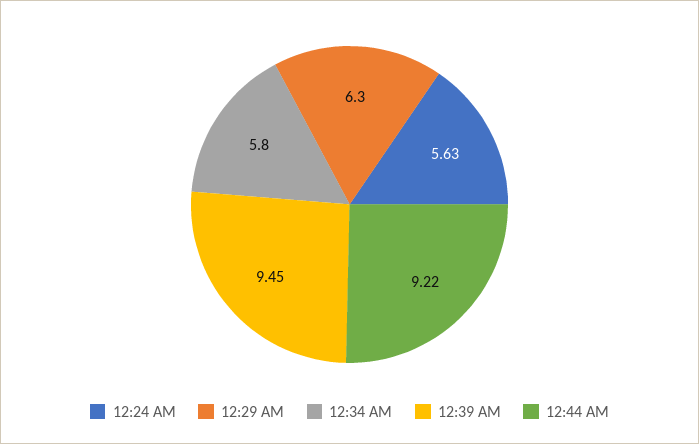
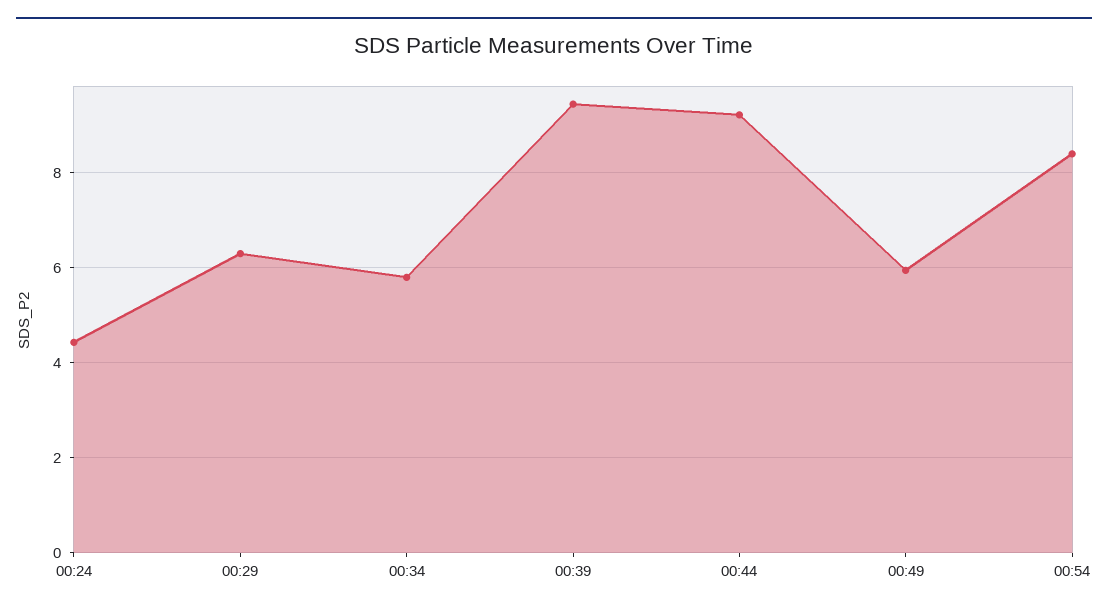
12:24 AM: 5.63 -> 4.4
00:49: none -> 6
00:54: none -> 8.4

